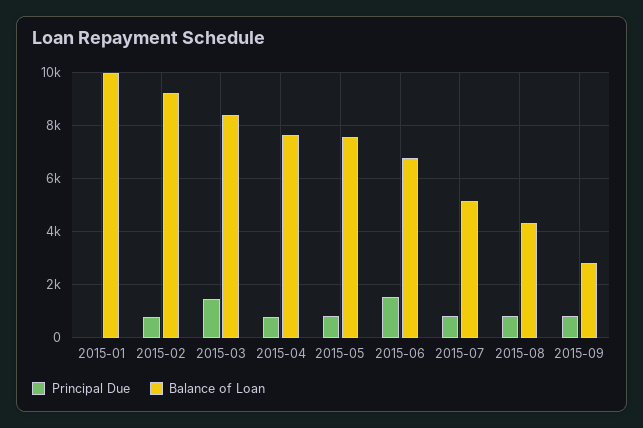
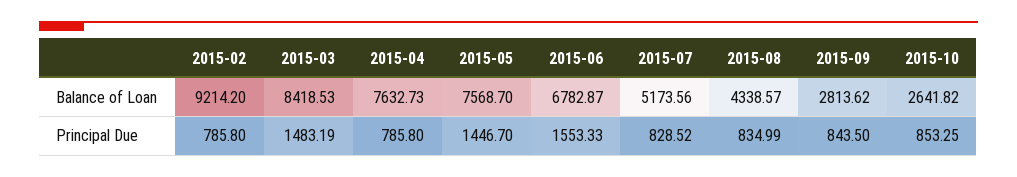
Principal Due, 2015-01: 0 -> none
Balance of Loan, 2015-01: 10000 -> none
Principal Due, 2015-05: 750 -> 1446.7
Balance of Loan, 2015-10: none -> 2641.82
Principal Due, 2015-10: none -> 853.25

